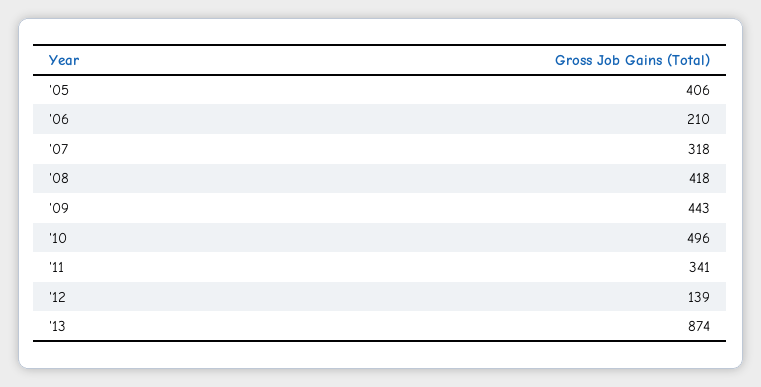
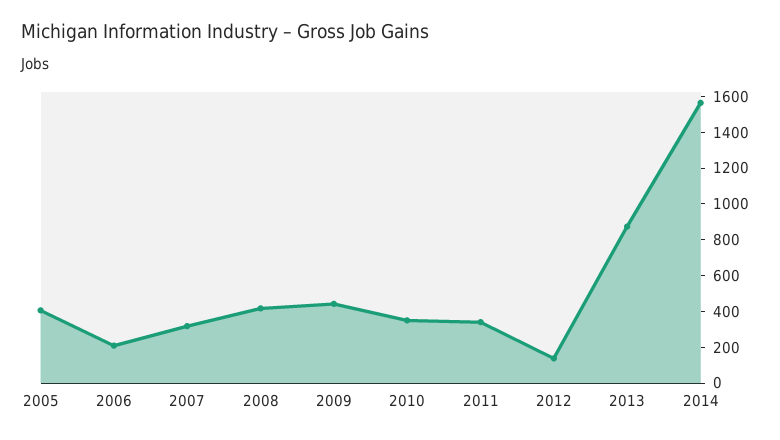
'10: 496 -> 350
2014: none -> 1550

